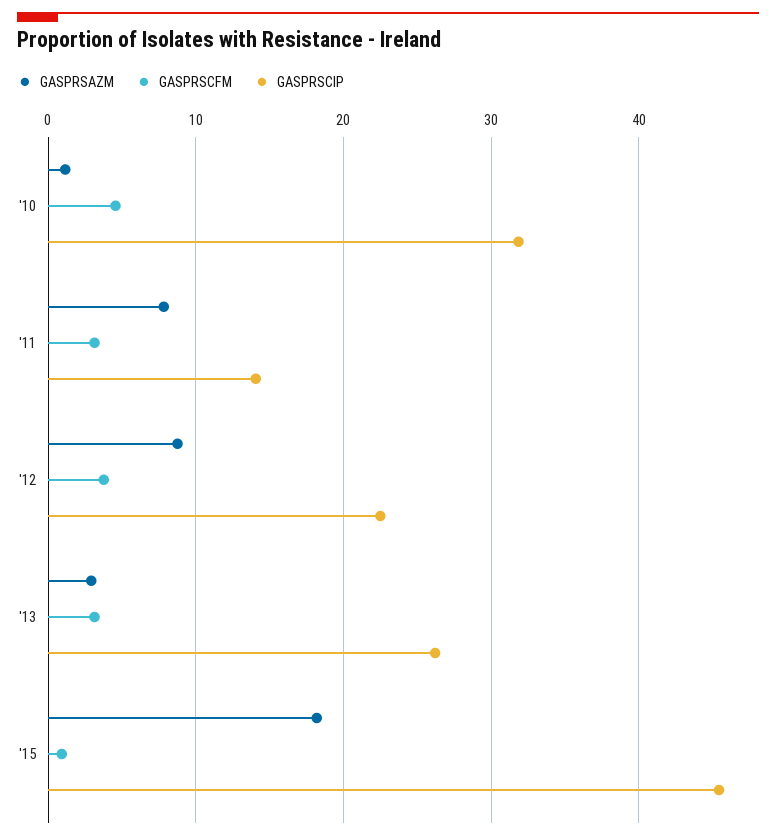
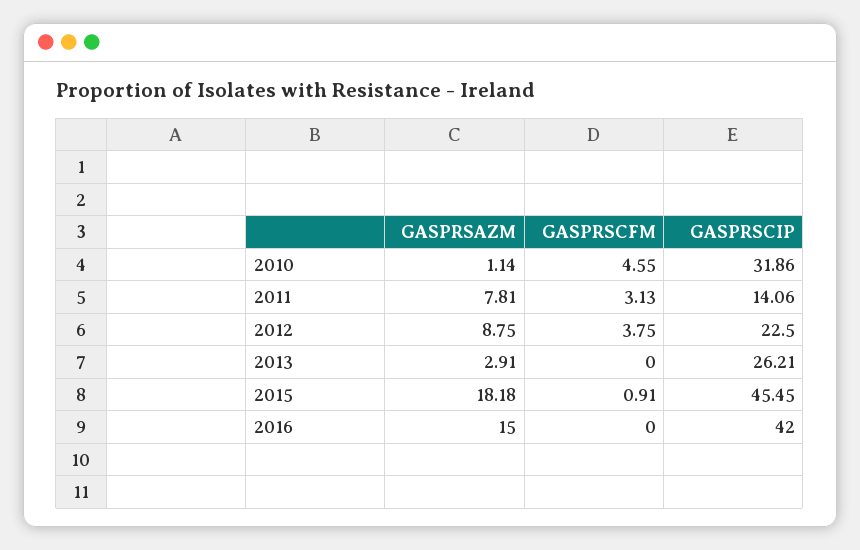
GASPRSCFM, '13: 3 -> 0
GASPRSAZM, 2016: none -> 15
GASPRSCFM, 2016: none -> 0
GASPRSCIP, 2016: none -> 42

